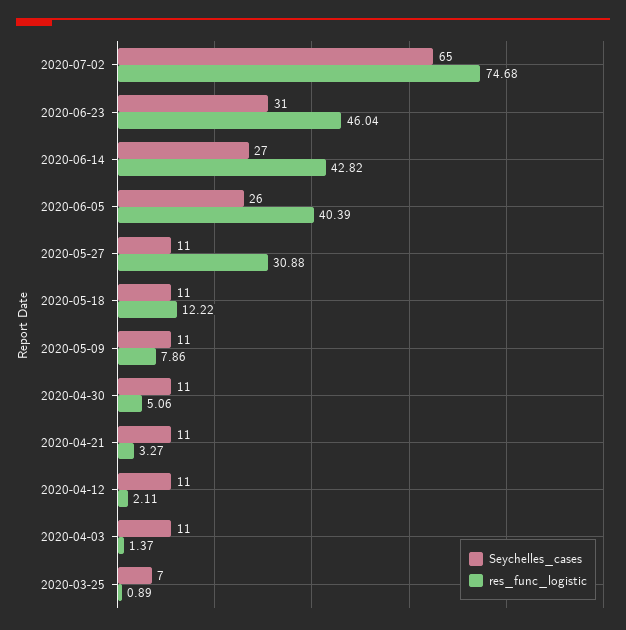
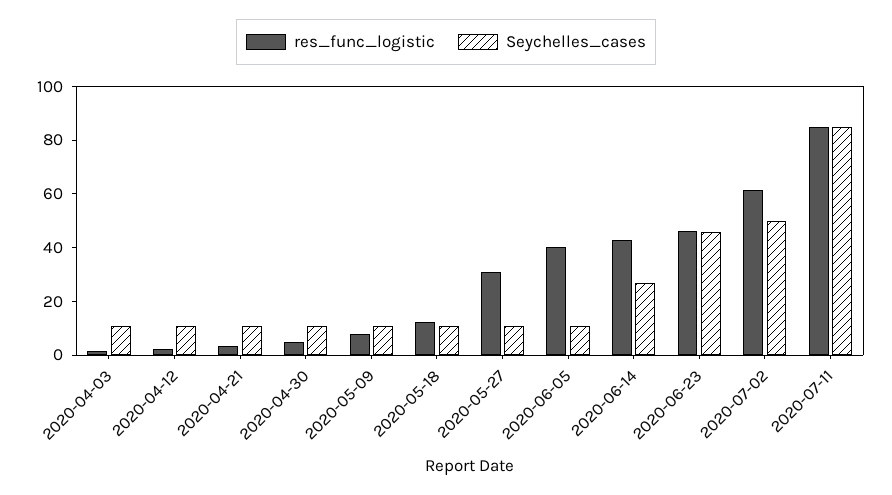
Seychelles_cases, 2020-07-02: 65 -> 50
res_func_logistic, 2020-07-02: 74.68 -> 60
Seychelles_cases, 2020-06-23: 31 -> 45
Seychelles_cases, 2020-06-05: 26 -> 10
Seychelles_cases, 2020-03-25: 7 -> none
res_func_logistic, 2020-03-25: 0.89 -> none
res_func_logistic, 2020-07-11: none -> 85
Seychelles_cases, 2020-07-11: none -> 85

